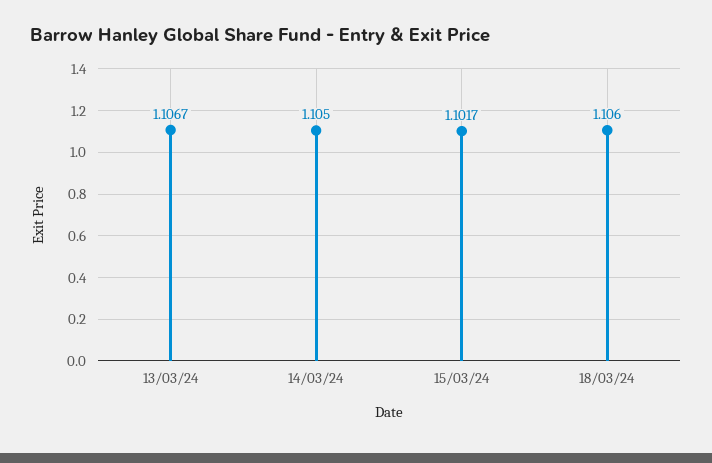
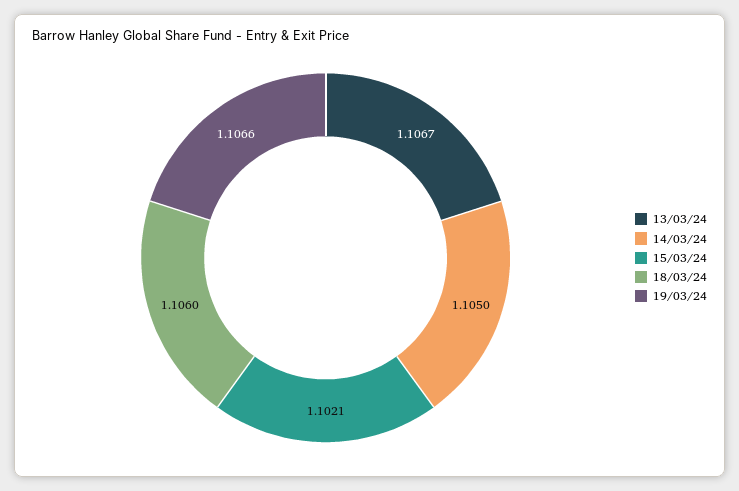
15/03/24: 1.1017 -> 1.1021
19/03/24: none -> 1.1066

